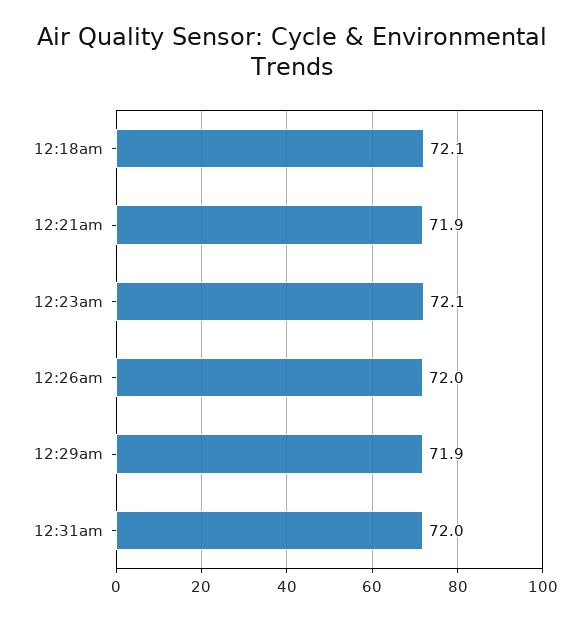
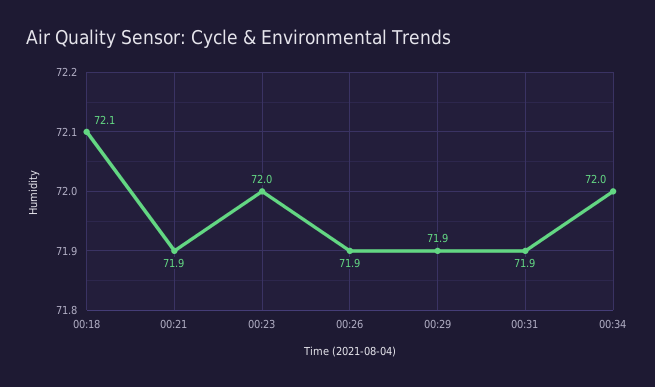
12:23am: 72.1 -> 72
12:26am: 72 -> 71.9
12:31am: 72 -> 71.9
00:34: none -> 72

